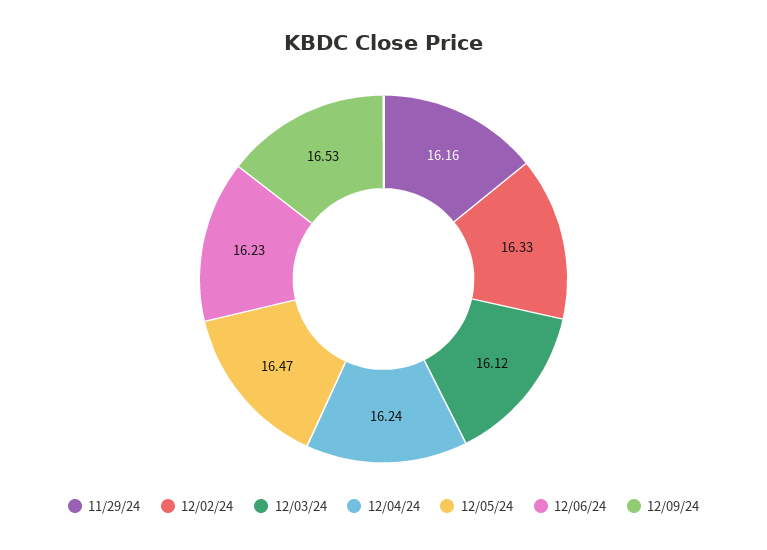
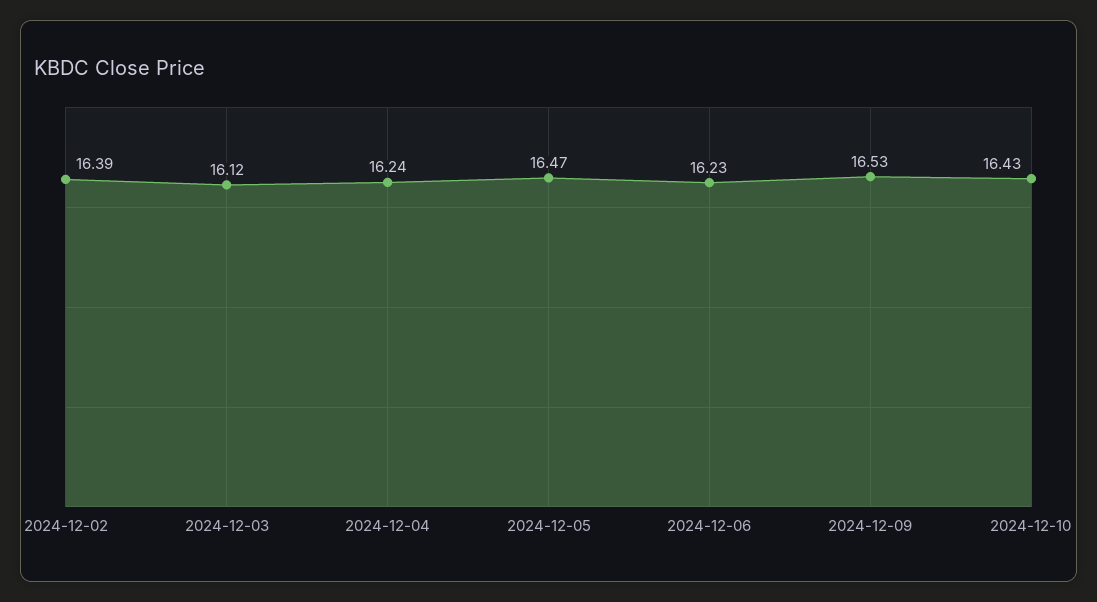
11/29/24: 16.16 -> none
12/02/24: 16.33 -> 16.39
2024-12-10: none -> 16.43

